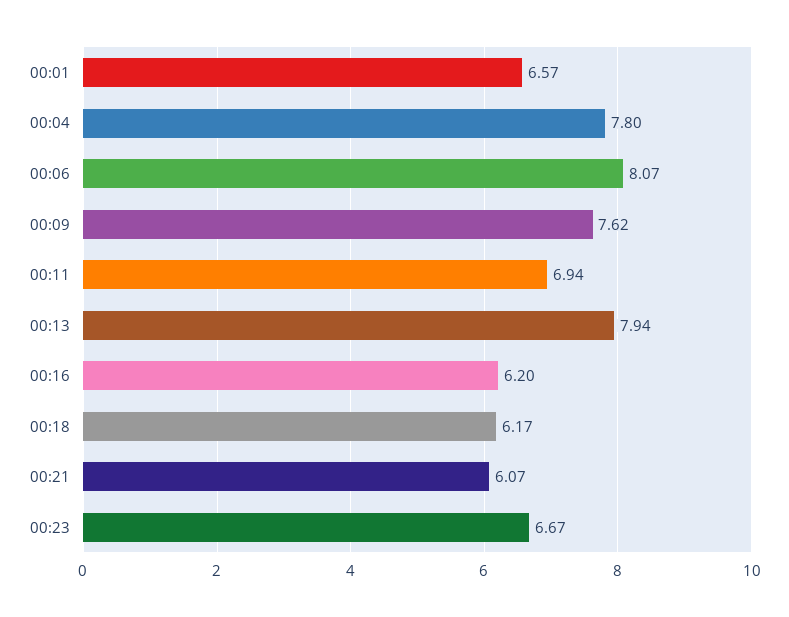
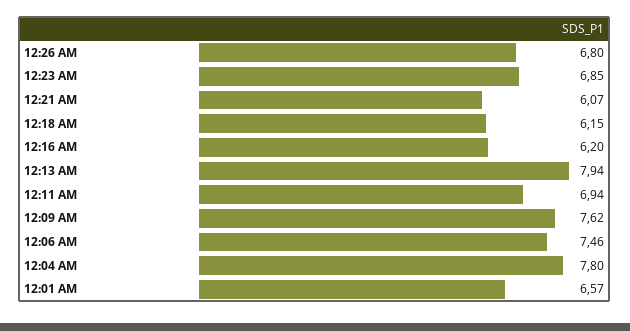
00:06: 8.07 -> 7.46
00:18: 6.17 -> 6.15
00:23: 6.67 -> 6.85
12:26 AM: none -> 6.8

